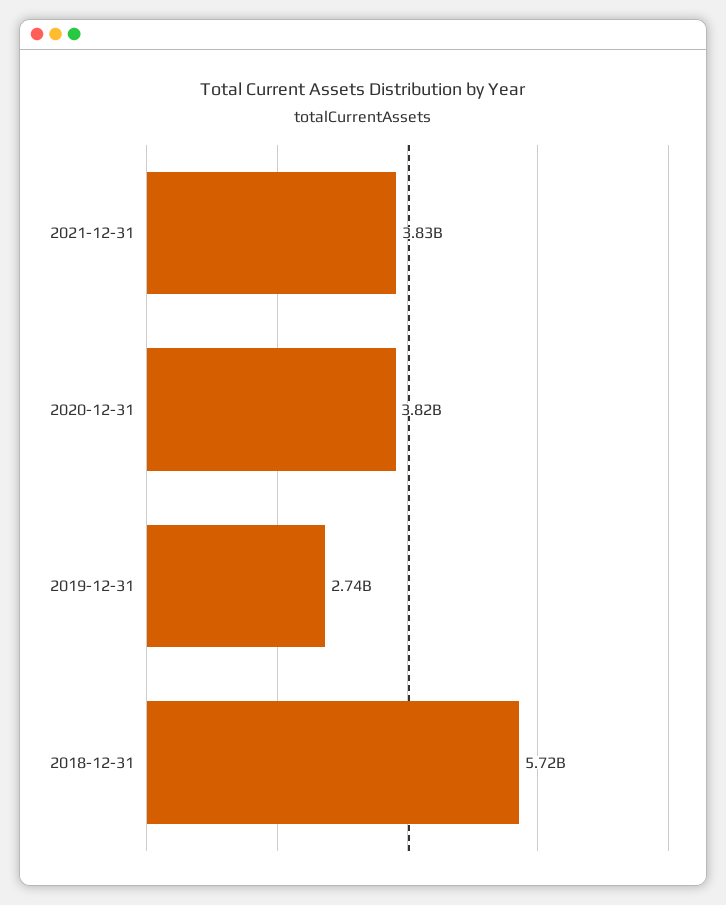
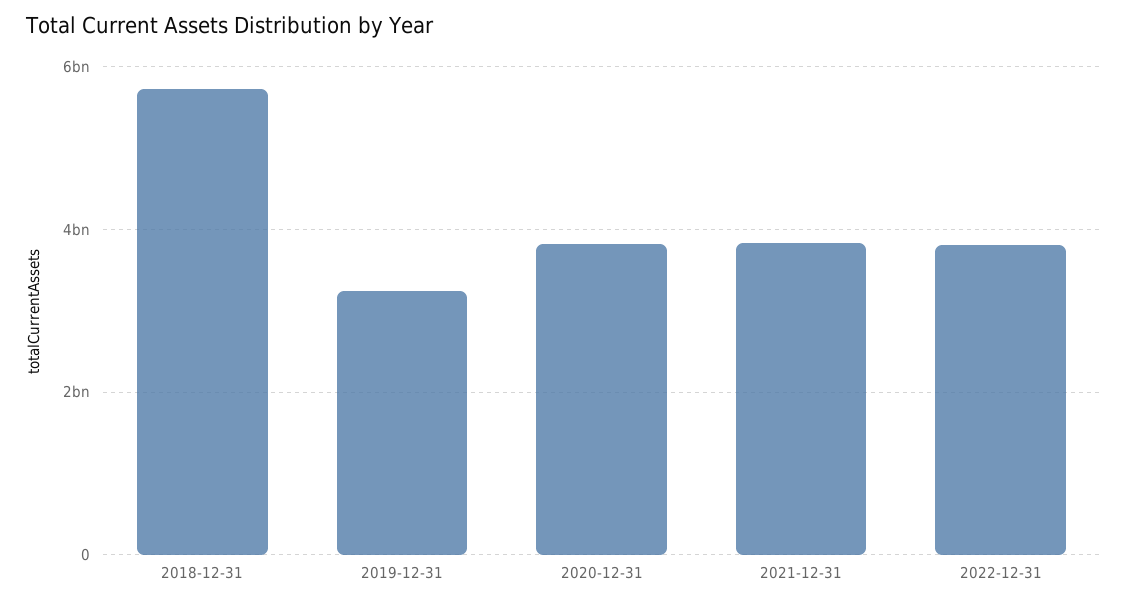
2019-12-31: 2740000000 -> 3200000000
2022-12-31: none -> 3800000000

